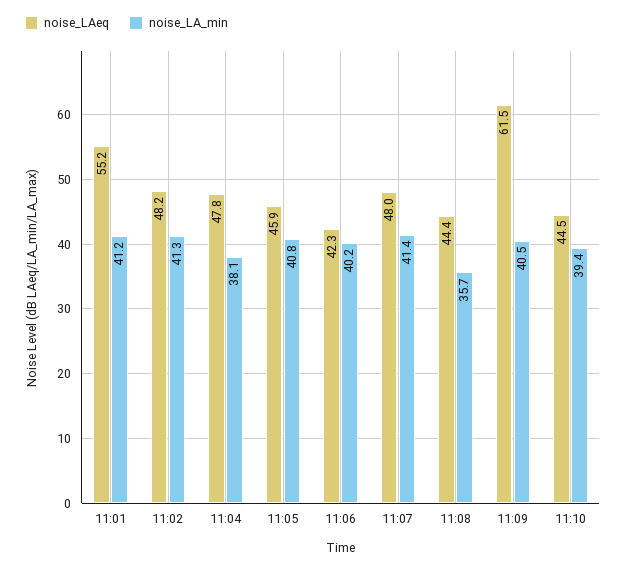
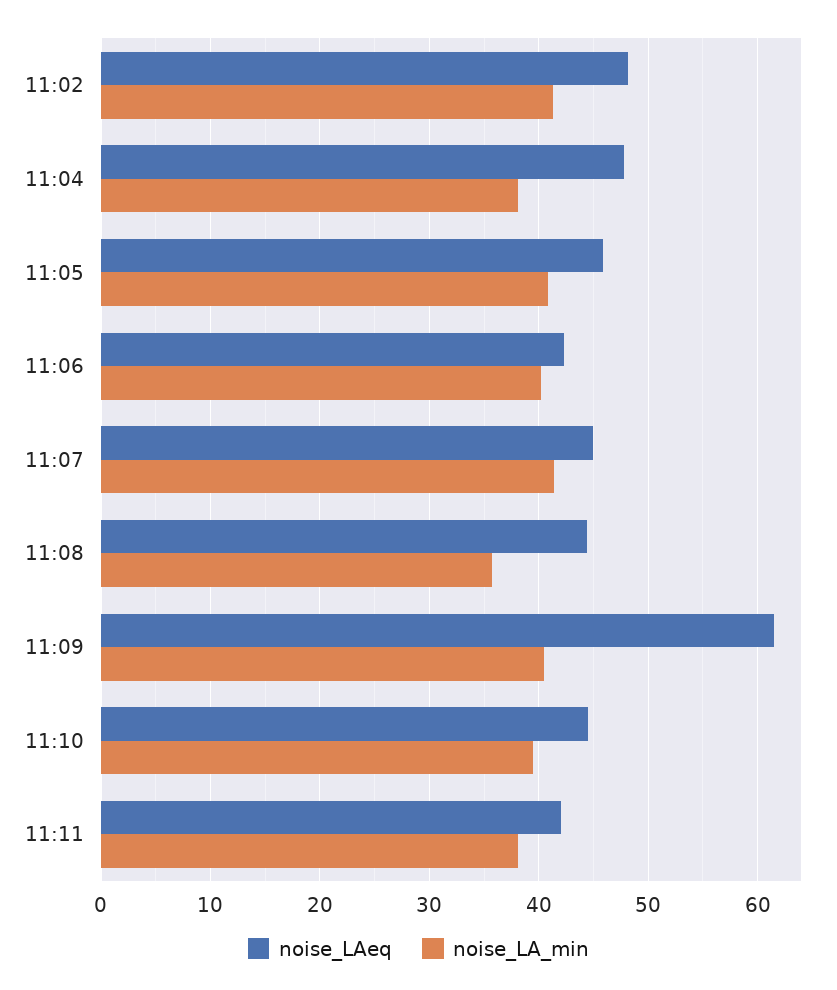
noise_LAeq, 11:01: 55.2 -> none
noise_LA_min, 11:01: 41.2 -> none
noise_LAeq, 11:07: 48 -> 45
noise_LAeq, 11:11: none -> 42
noise_LA_min, 11:11: none -> 38

